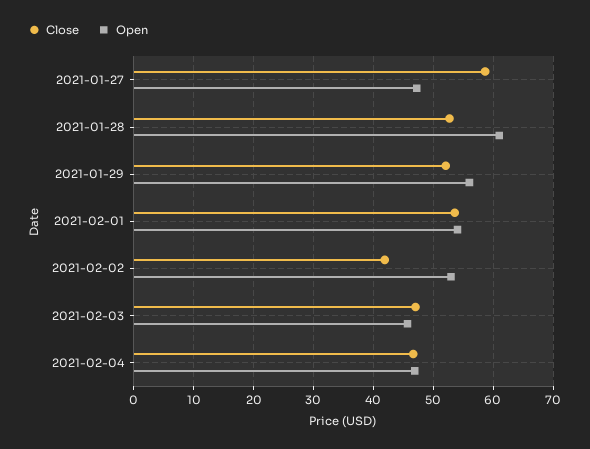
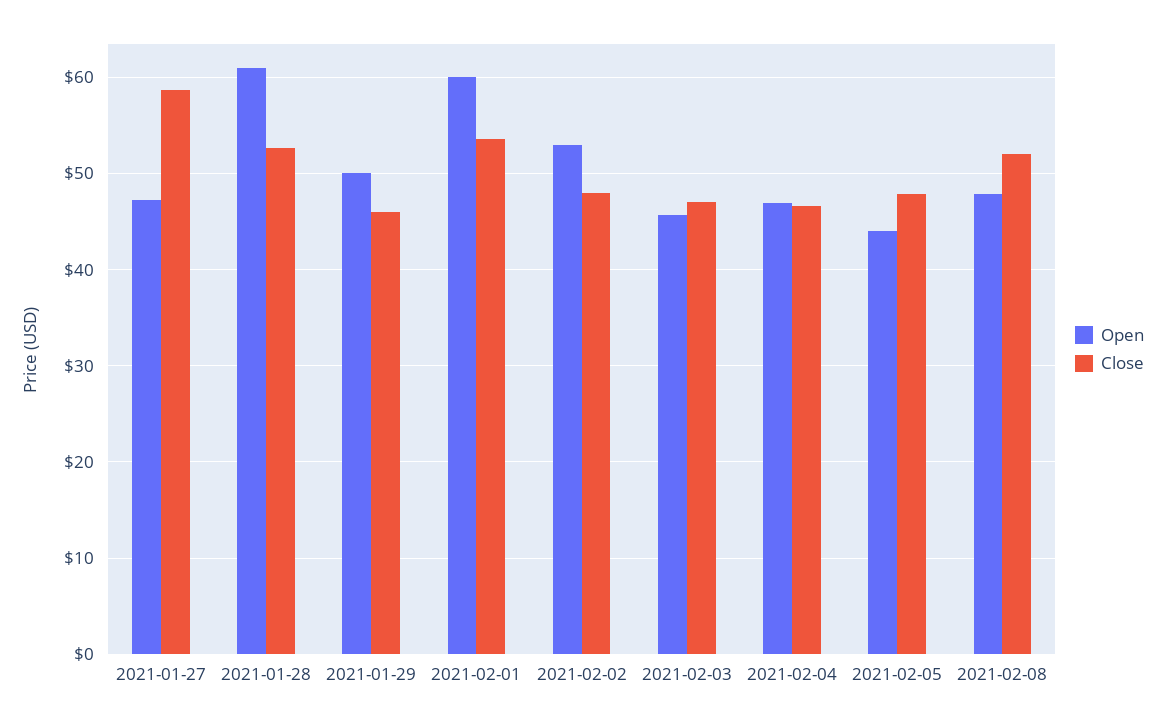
Close, 2021-01-29: 52 -> 46
Open, 2021-01-29: 56 -> 50
Open, 2021-02-01: 54 -> 60
Close, 2021-02-02: 42 -> 48
Open, 2021-02-05: none -> 44
Close, 2021-02-05: none -> 48
Open, 2021-02-08: none -> 48
Close, 2021-02-08: none -> 52

